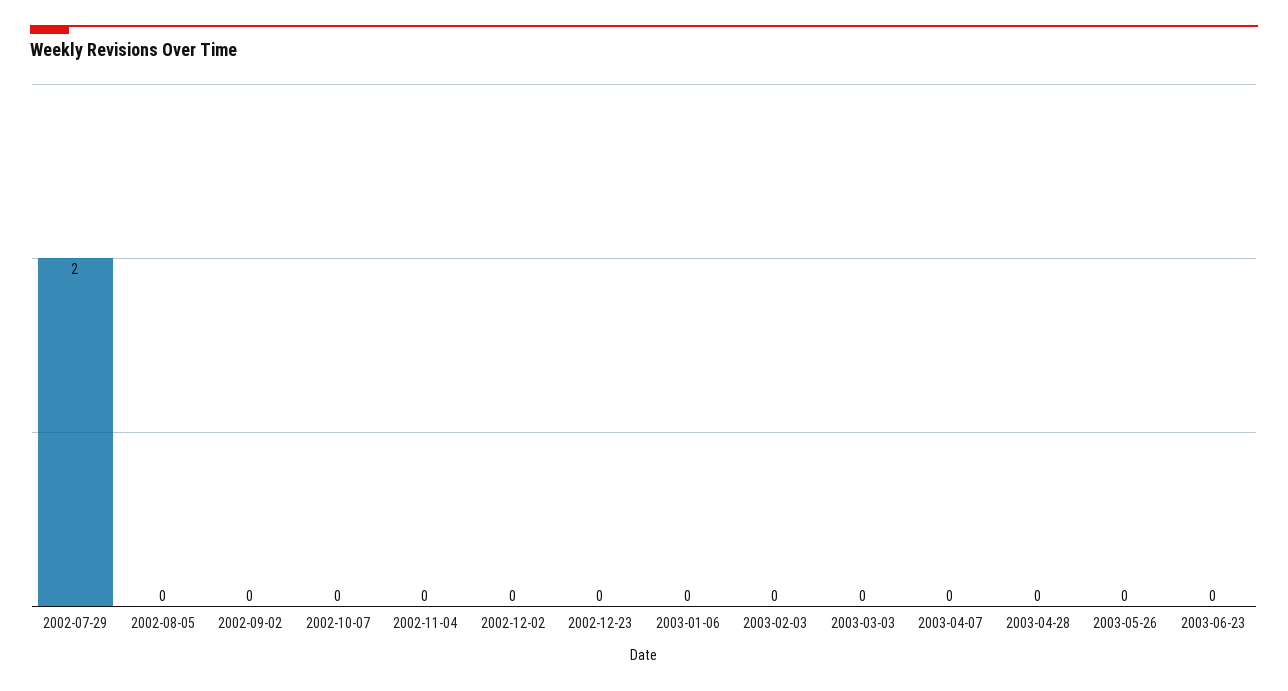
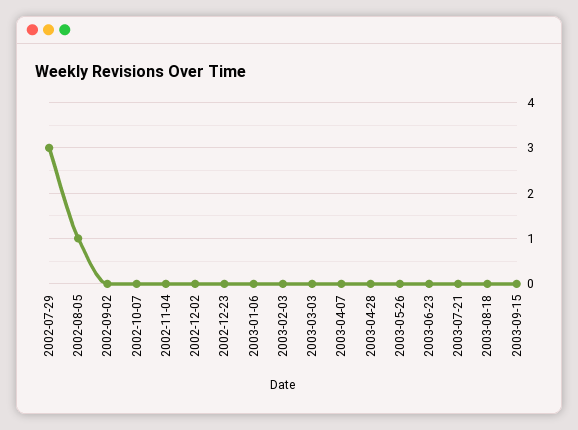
2002-07-29: 2 -> 3
2002-08-05: 0 -> 1
2003-07-21: none -> 0
2003-08-18: none -> 0
2003-09-15: none -> 0

